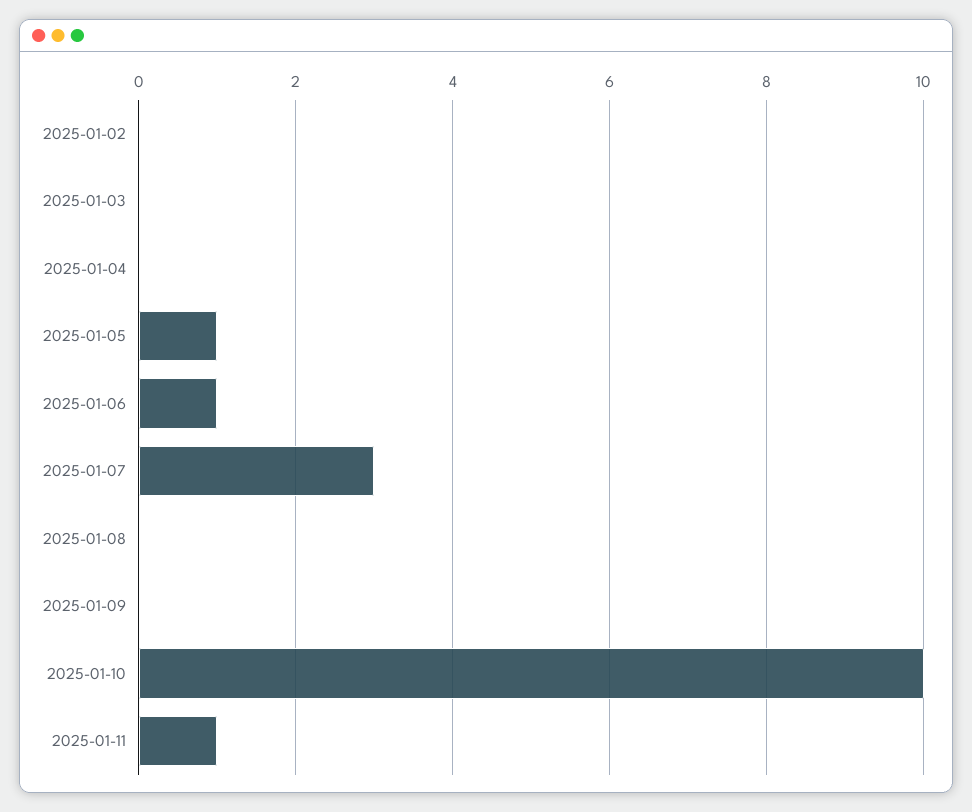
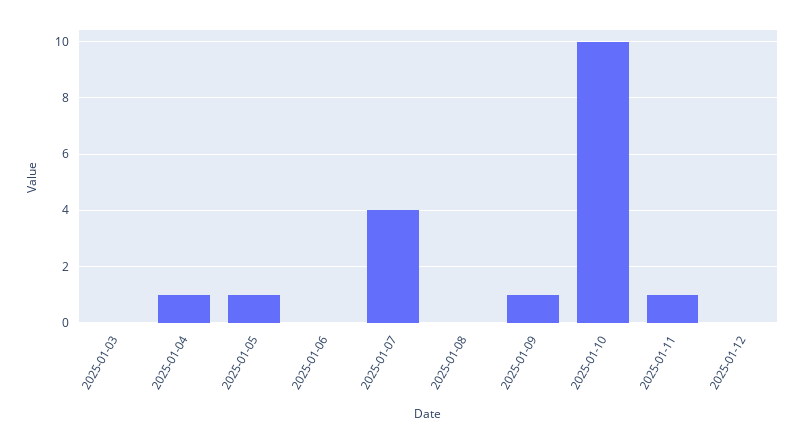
2025-01-02: 0 -> none
2025-01-04: 0 -> 1
2025-01-06: 1 -> 0
2025-01-07: 3 -> 4
2025-01-09: 0 -> 1
2025-01-12: none -> 0

